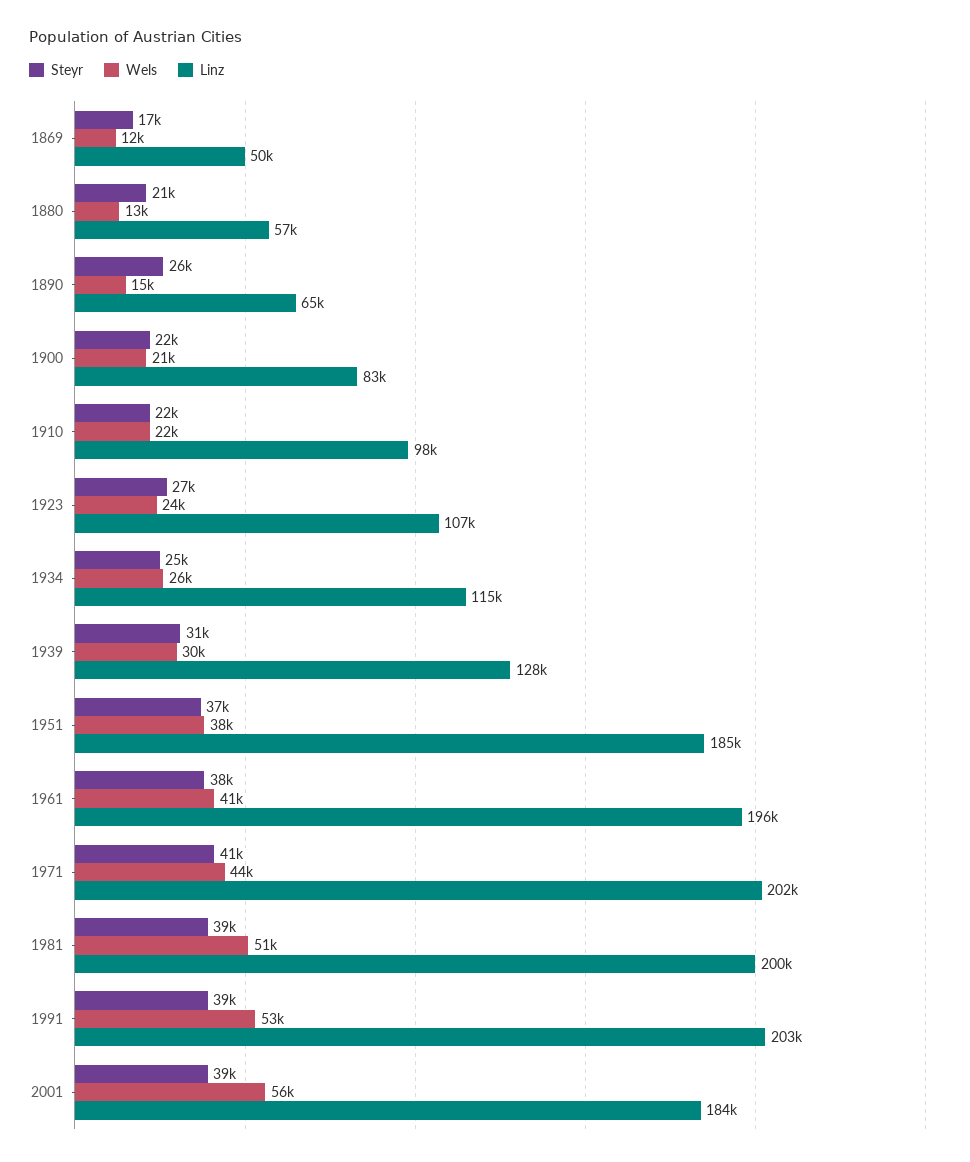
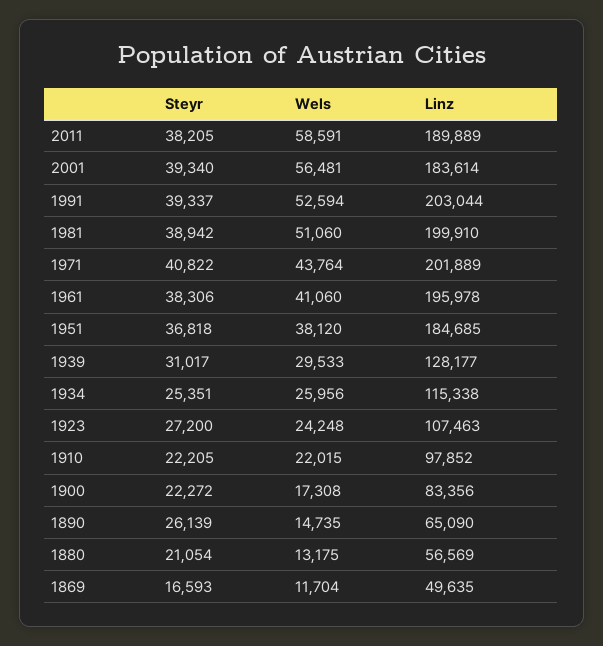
Wels, 1900: 21000 -> 17308
Steyr, 2011: none -> 38205
Wels, 2011: none -> 58591
Linz, 2011: none -> 189889

